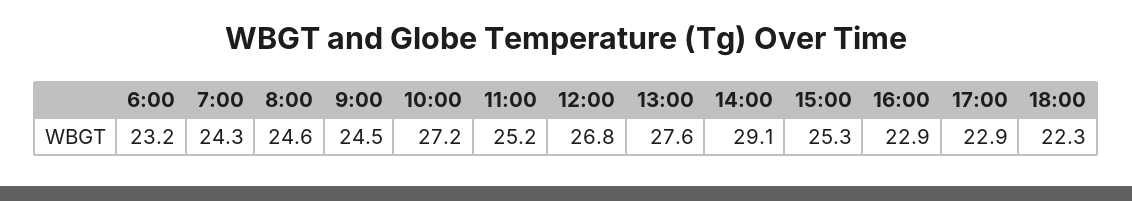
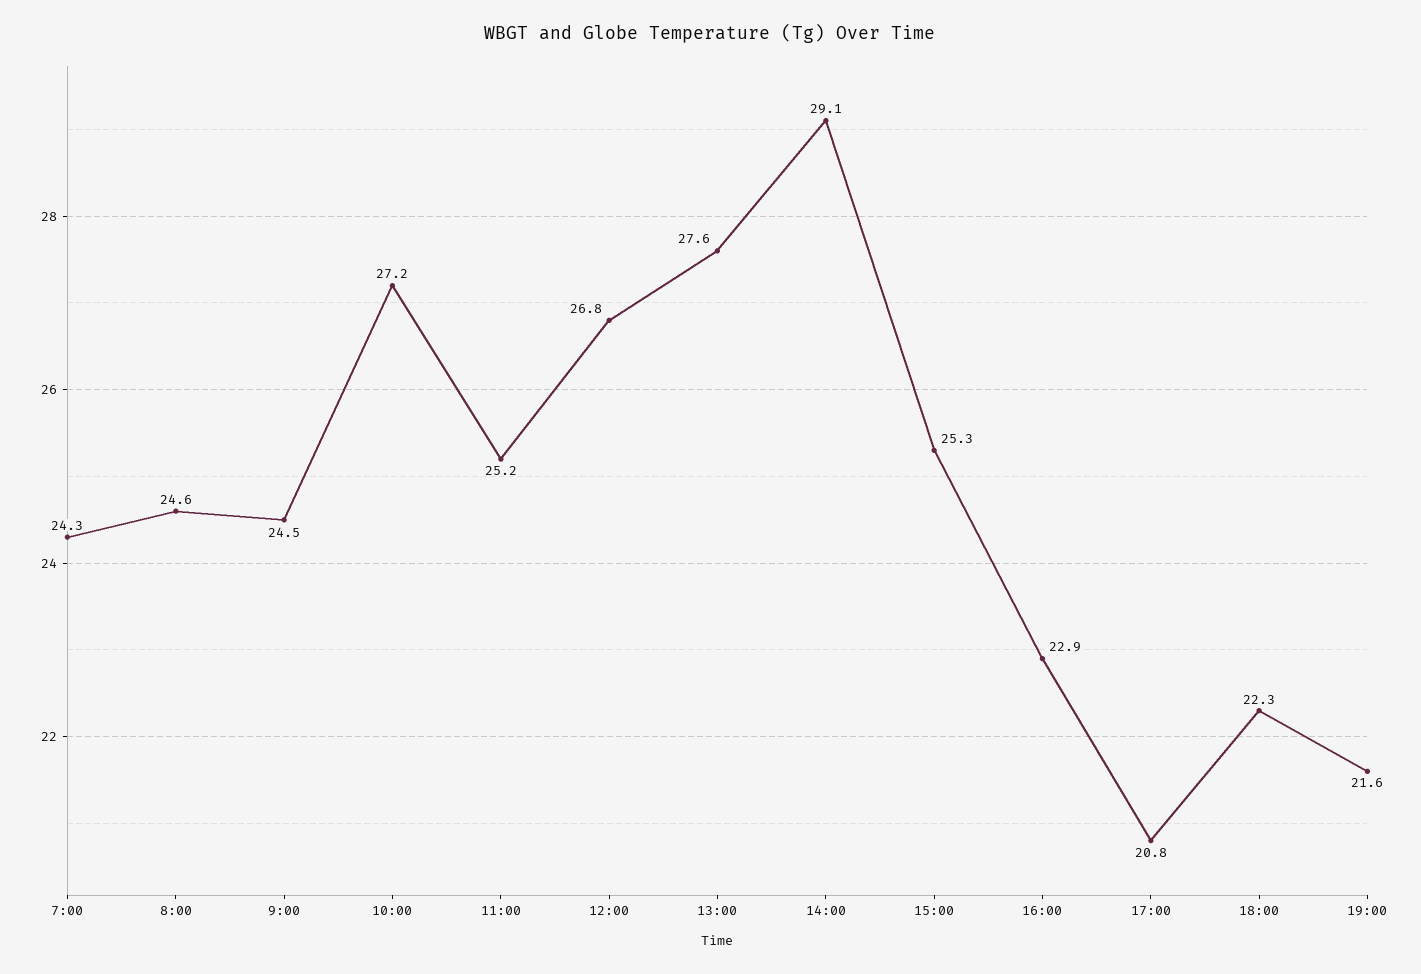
6:00: 23.2 -> none
17:00: 22.9 -> 20.8
19:00: none -> 21.6

